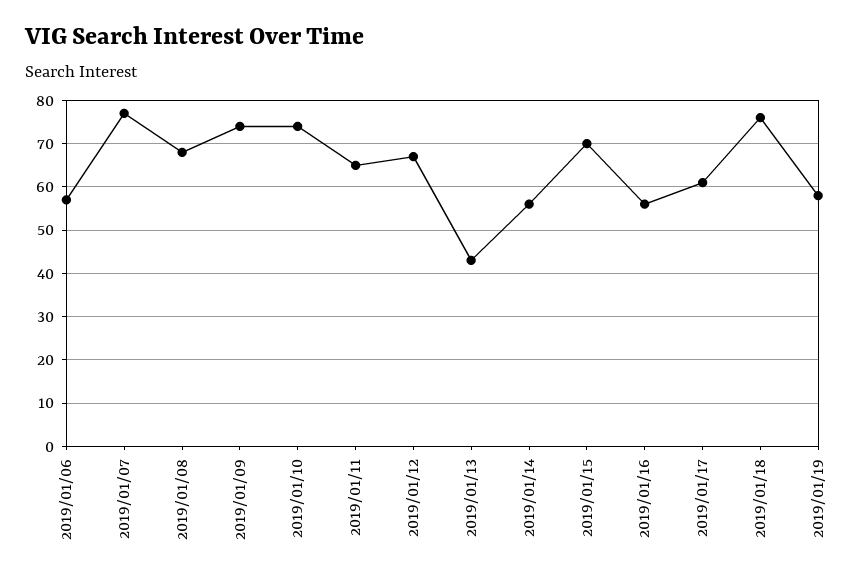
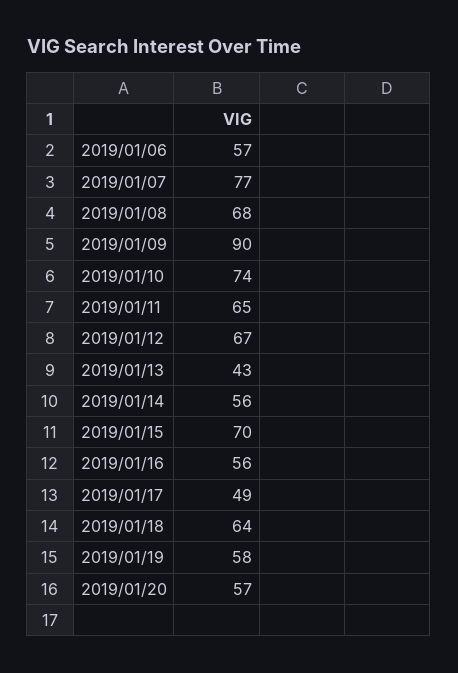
2019/01/09: 75 -> 90
2019/01/17: 60 -> 49
2019/01/18: 75 -> 64
2019/01/20: none -> 57

